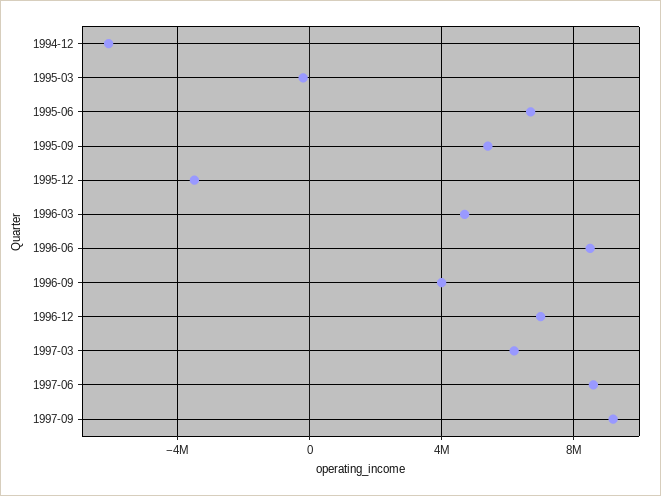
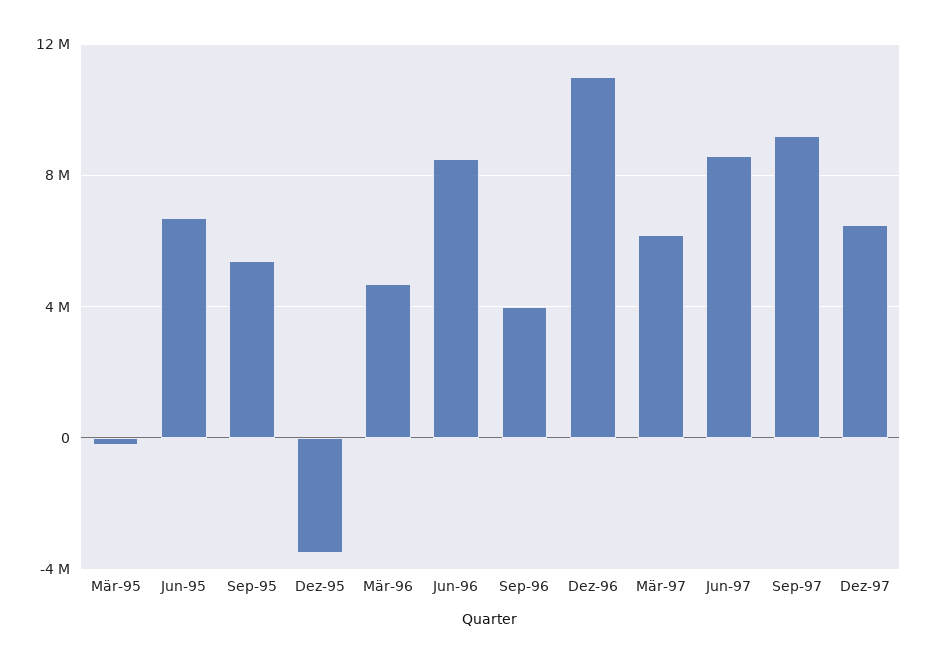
1994-12: -6000000 -> none
1996-12: 7000000 -> 11000000
Dez-97: none -> 6500000

